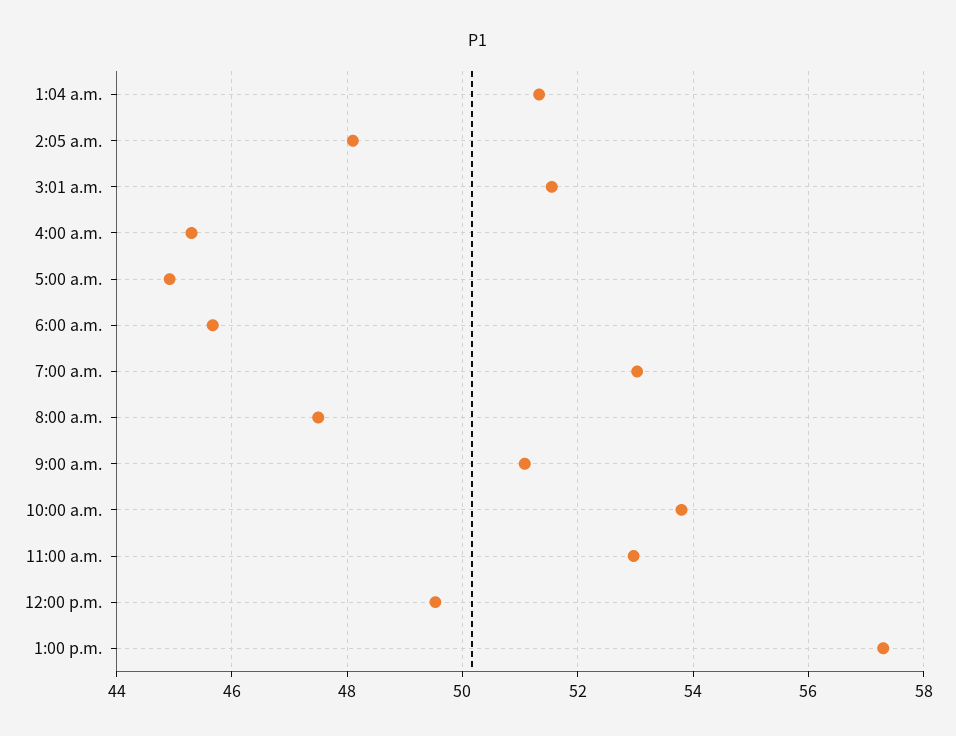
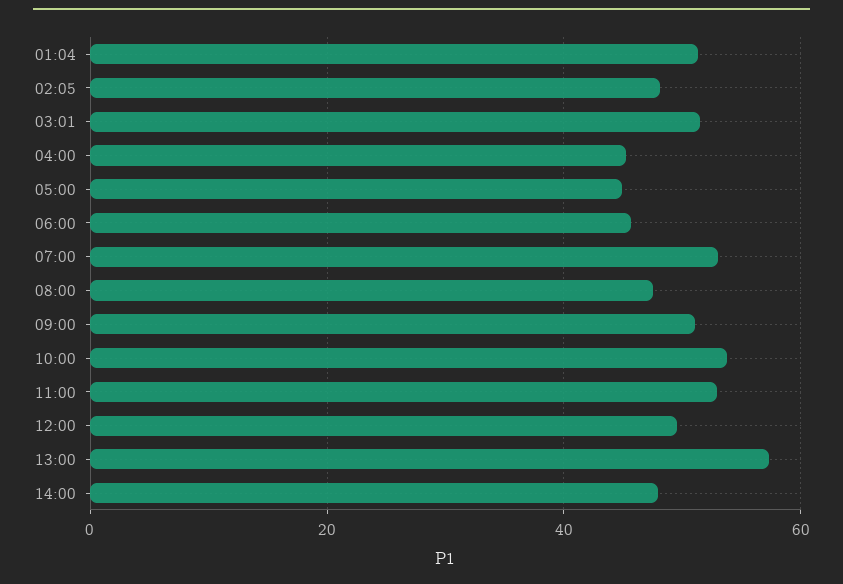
14:00: none -> 48

